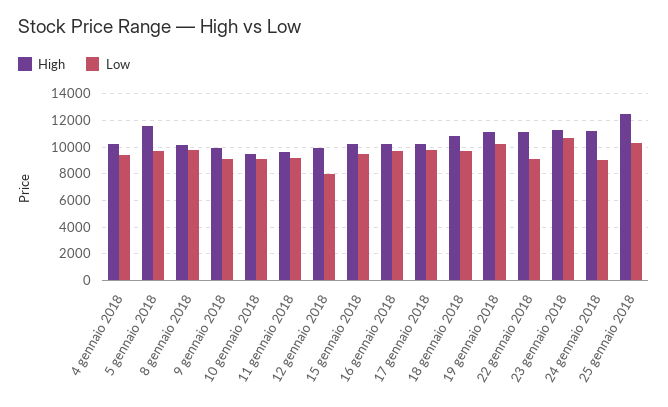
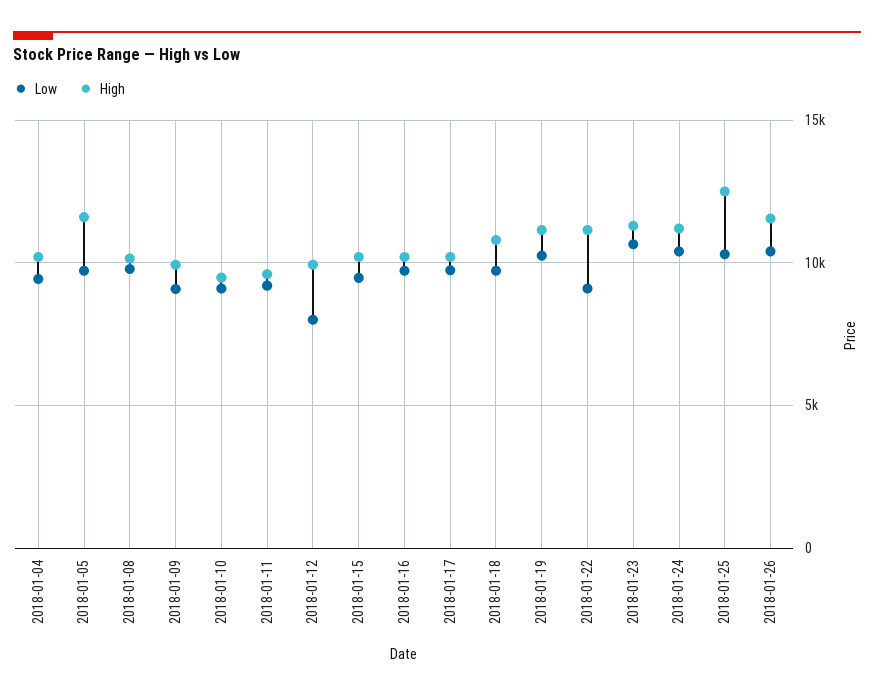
Low, 24 gennaio 2018: 9000 -> 10500
Low, 2018-01-26: none -> 10500
High, 2018-01-26: none -> 11500

